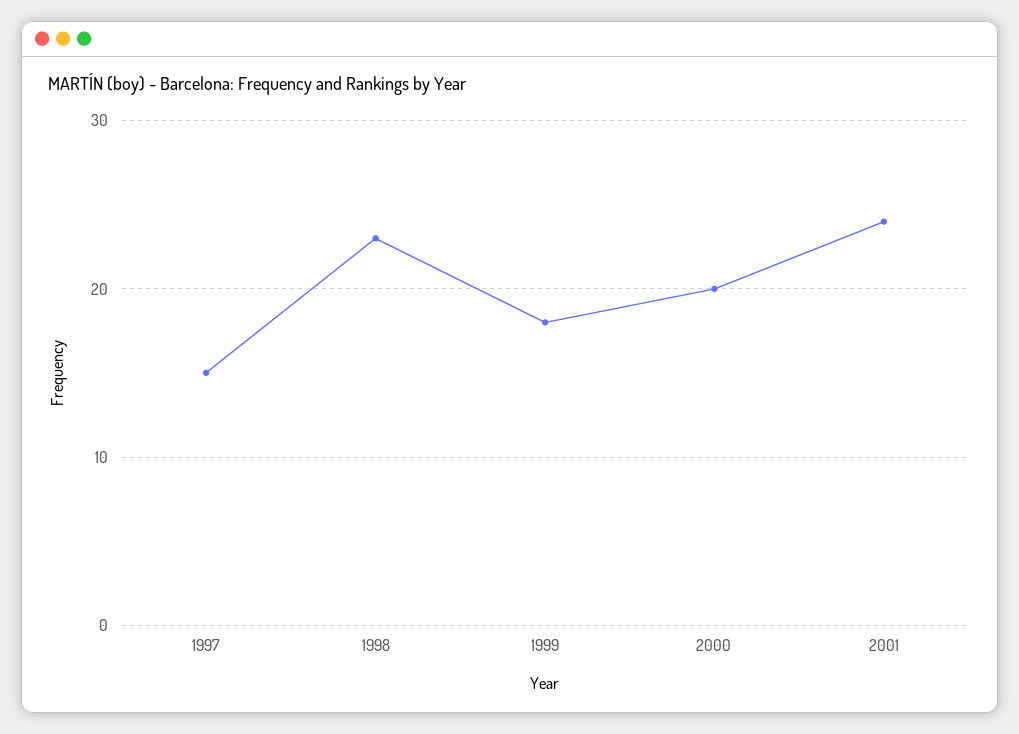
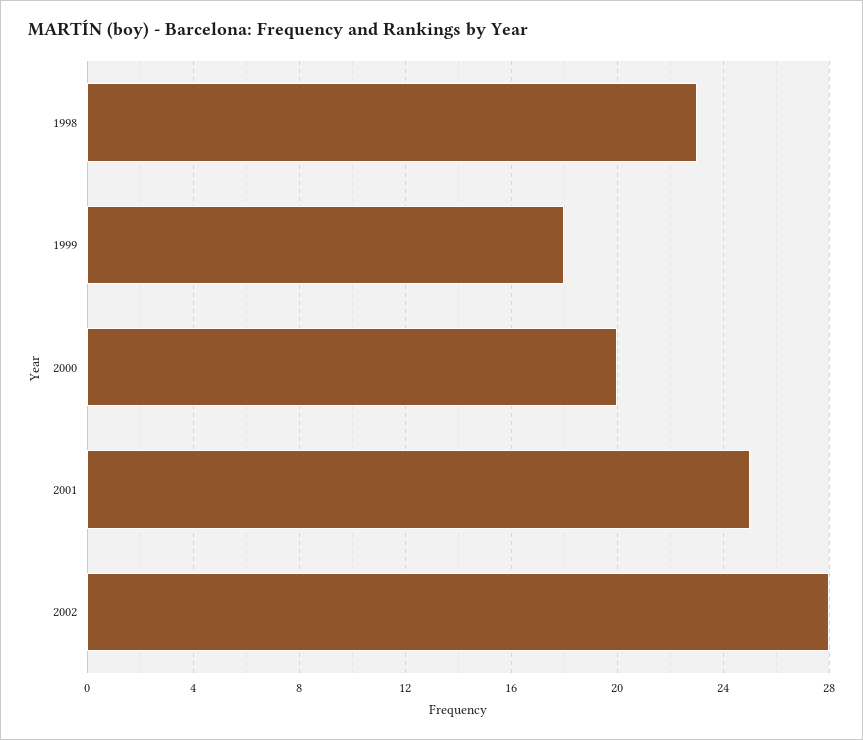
1997: 15 -> none
2001: 24 -> 25
2002: none -> 28

